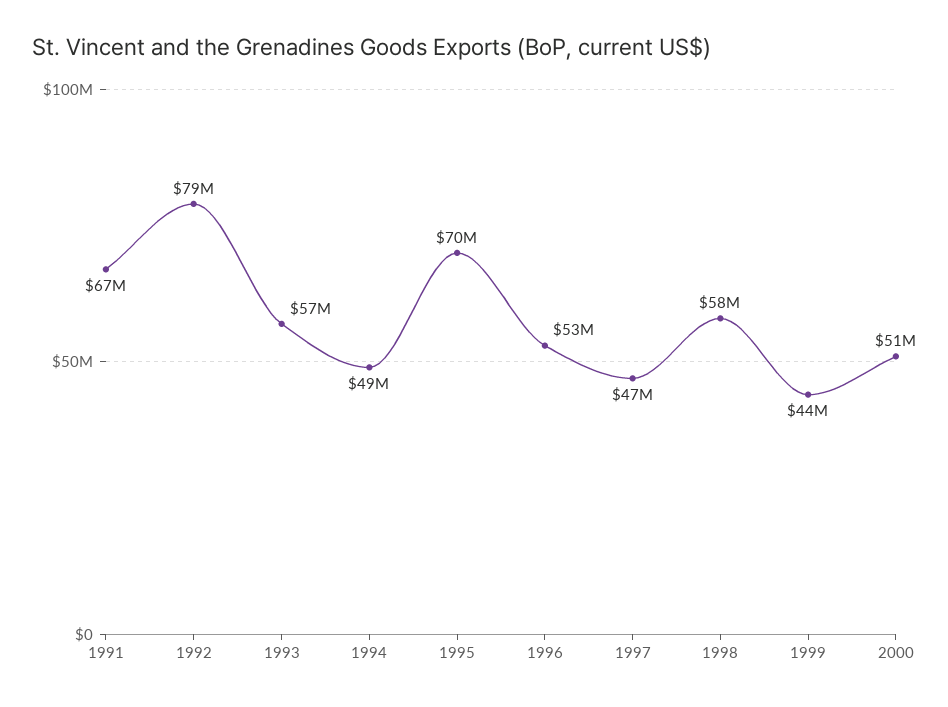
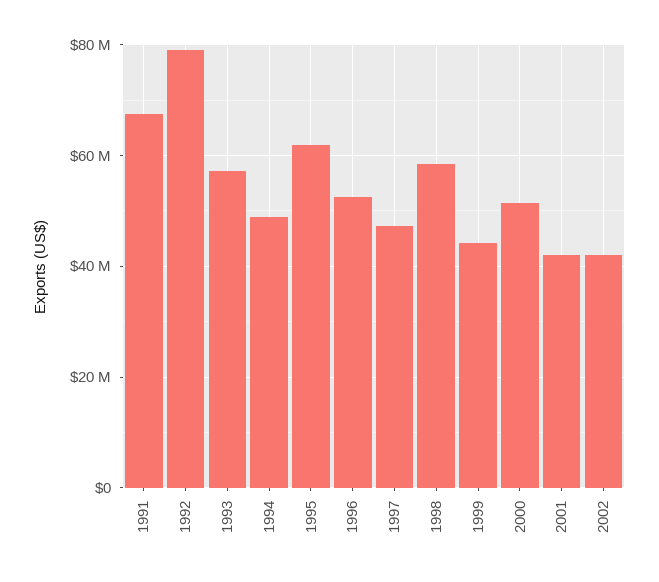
1995: 70000000 -> 62000000
2001: none -> 42000000
2002: none -> 42000000

